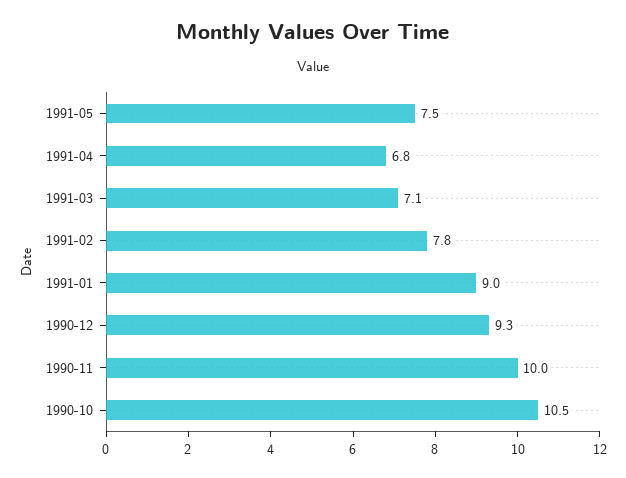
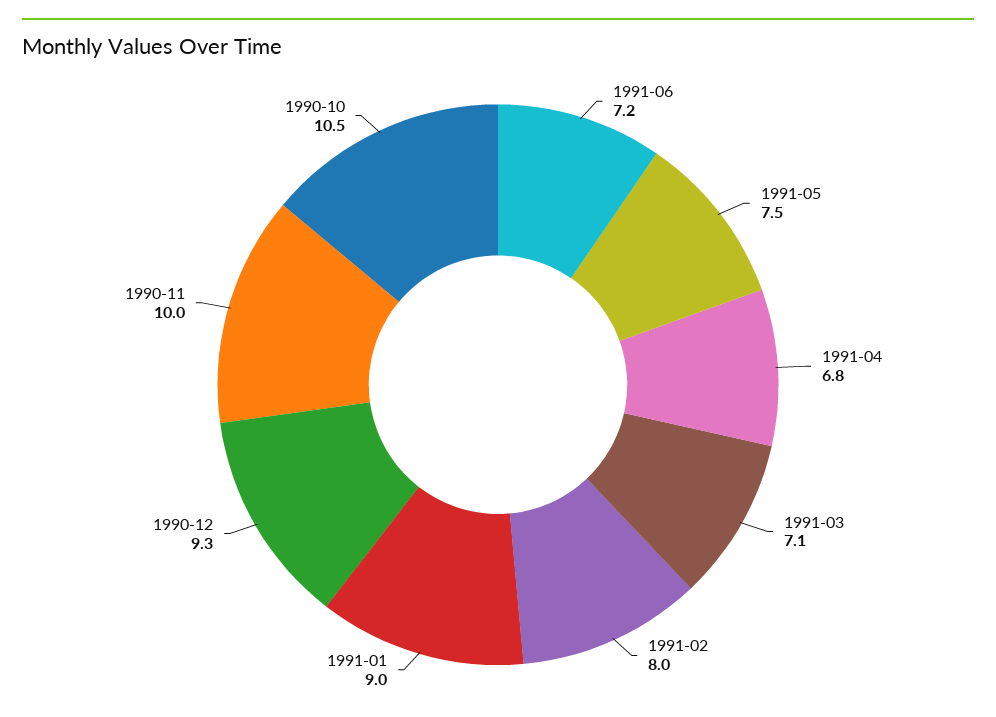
1991-02: 7.8 -> 8
1991-06: none -> 7.2

